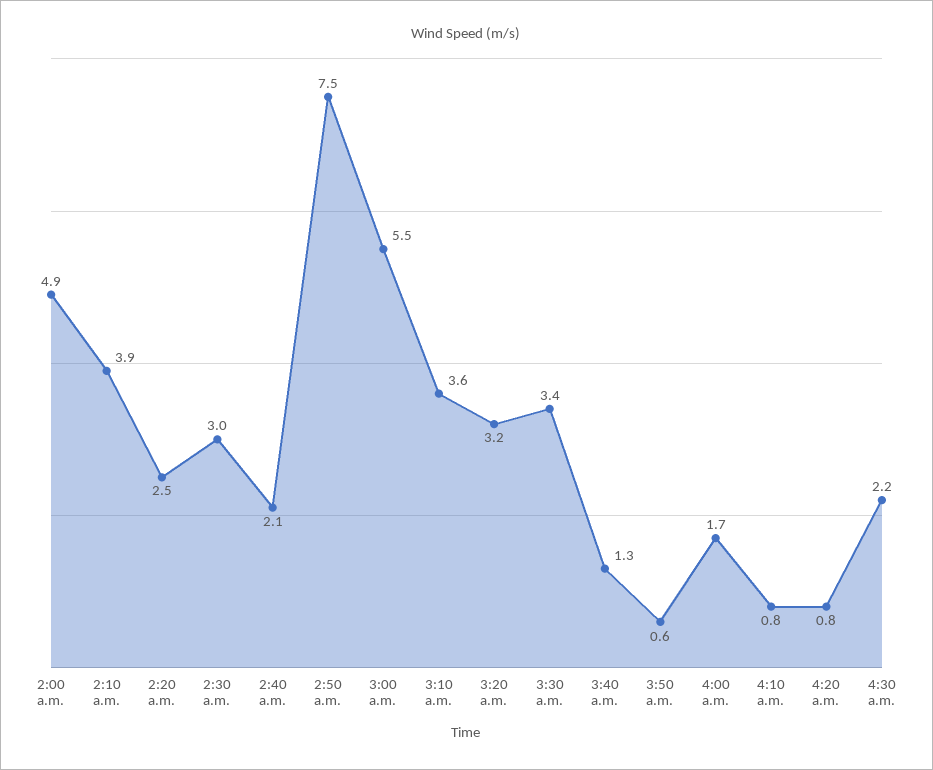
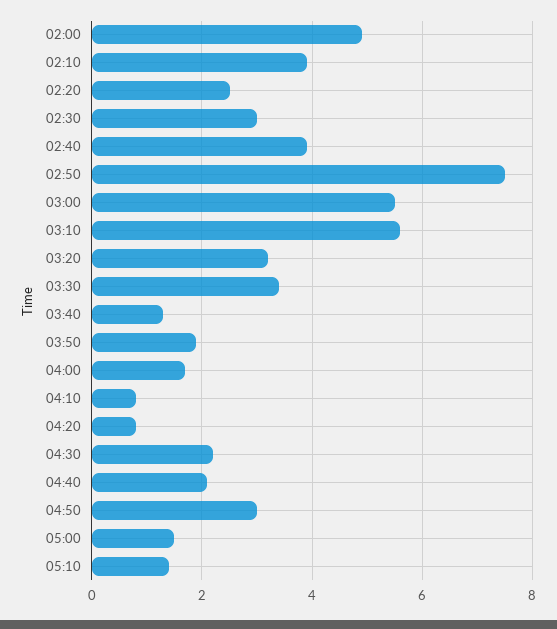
2:40 a.m.: 2.1 -> 4
3:10 a.m.: 3.6 -> 5.5
3:50 a.m.: 0.6 -> 2
04:40: none -> 2
04:50: none -> 3
05:00: none -> 1.5
05:10: none -> 1.5

